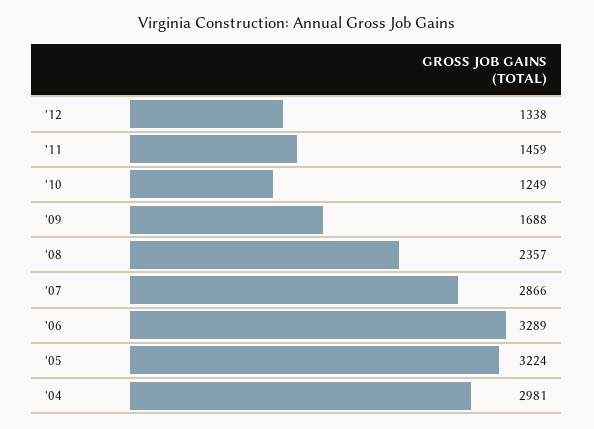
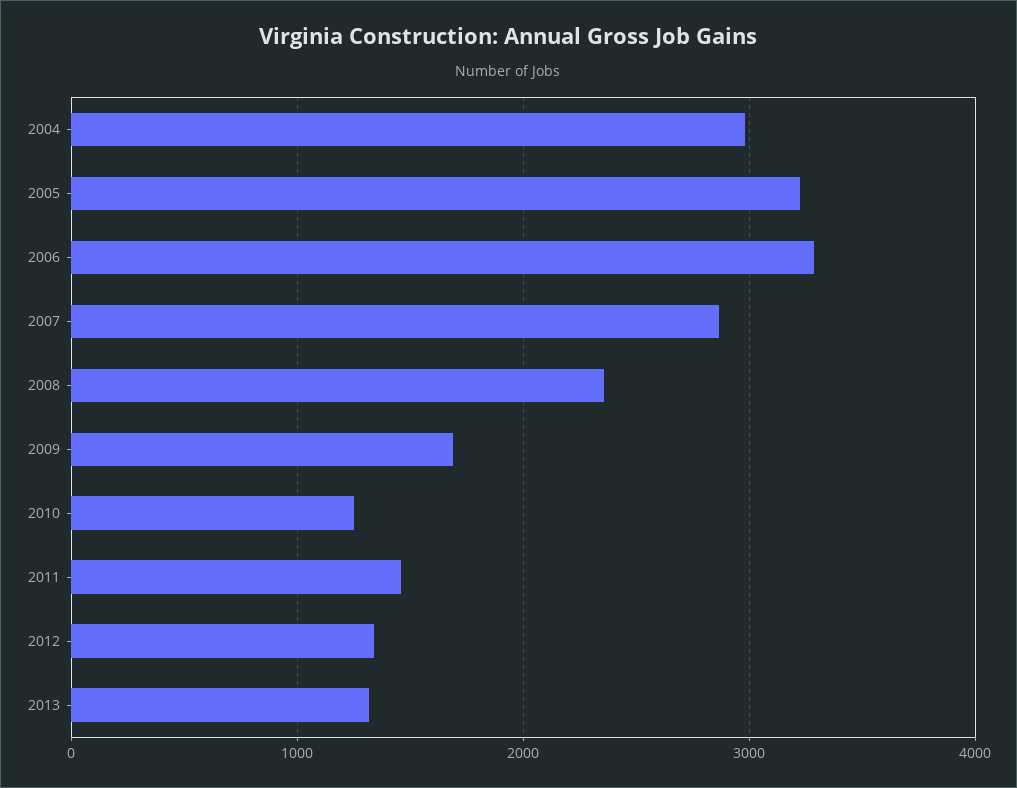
2013: none -> 1300

